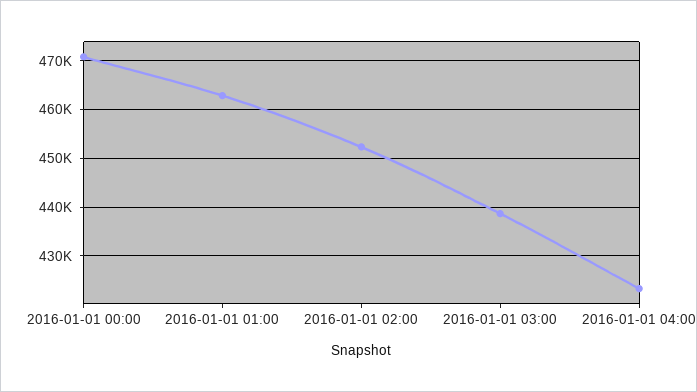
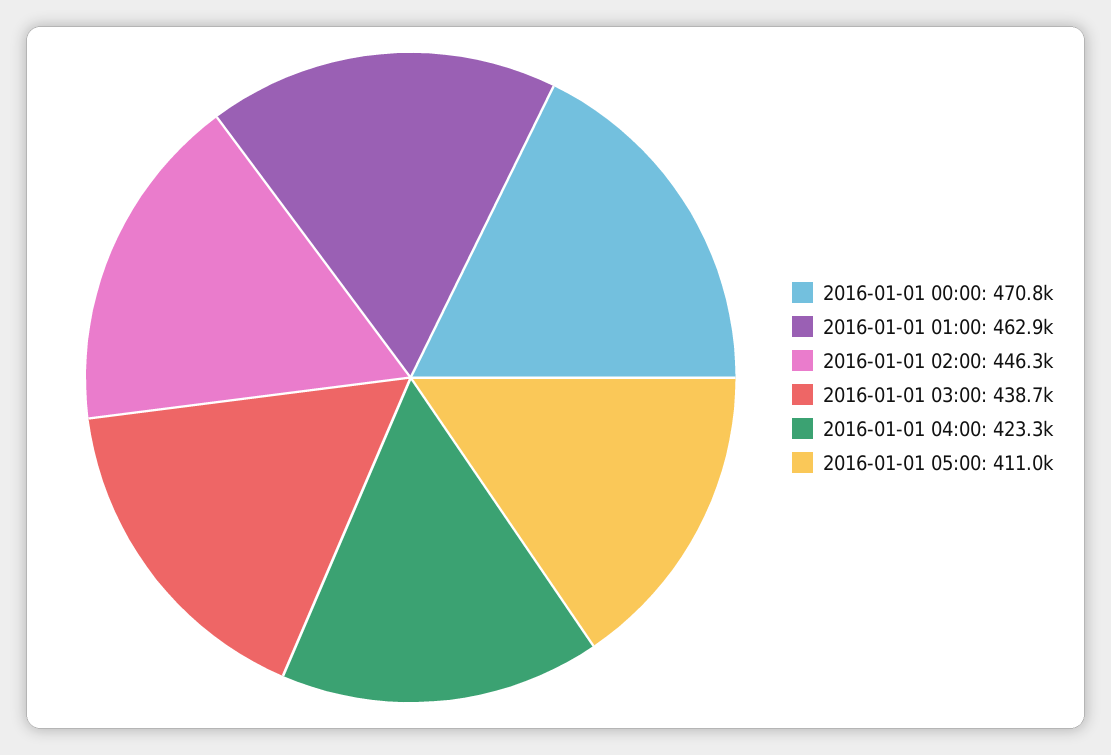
2016-01-01 02:00: 452000 -> 446300
2016-01-01 05:00: none -> 411000

